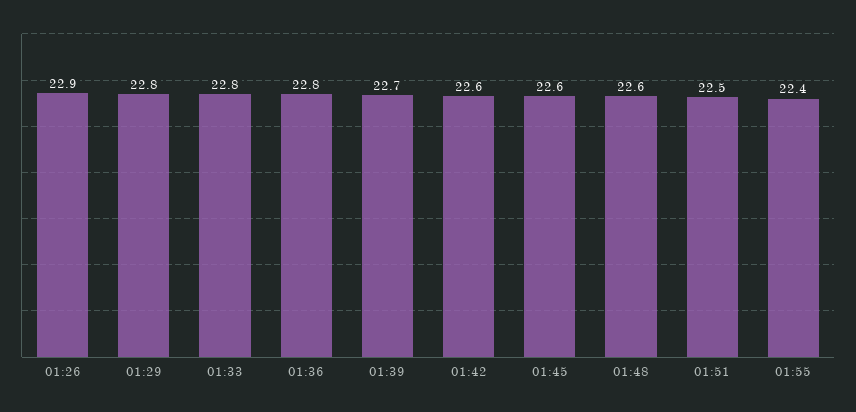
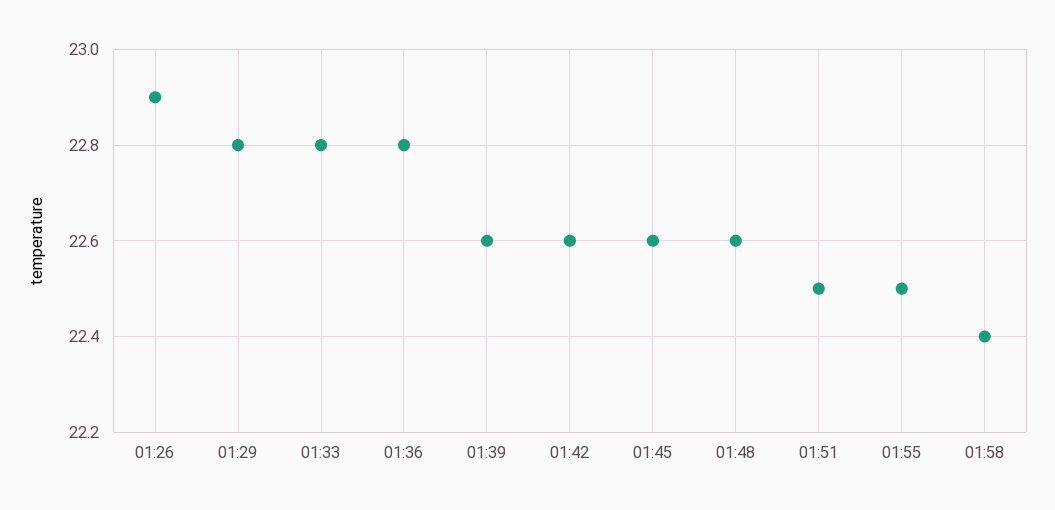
01:39: 22.7 -> 22.6
01:55: 22.4 -> 22.5
01:58: none -> 22.4

